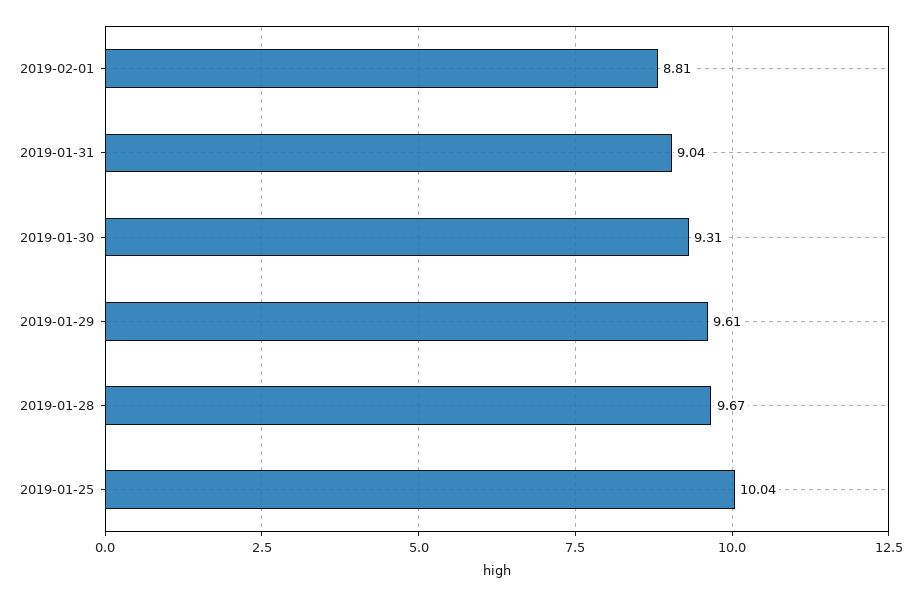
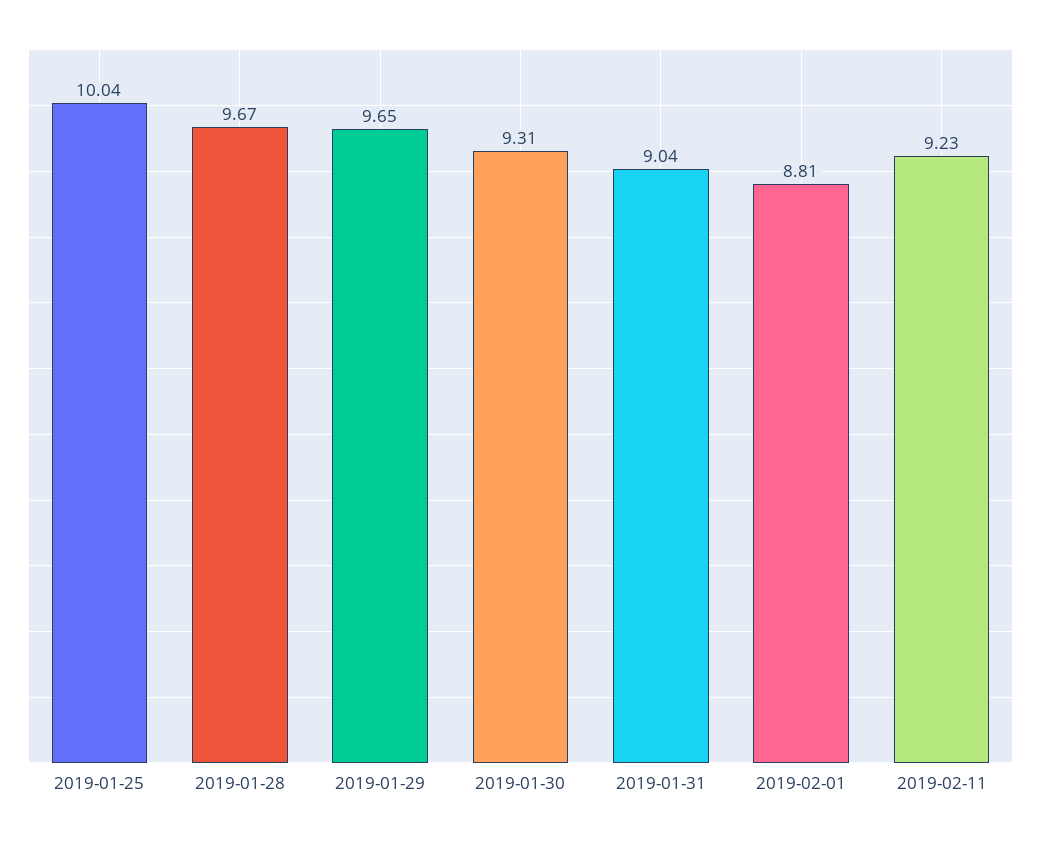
2019-01-29: 9.61 -> 9.65
2019-02-11: none -> 9.23

